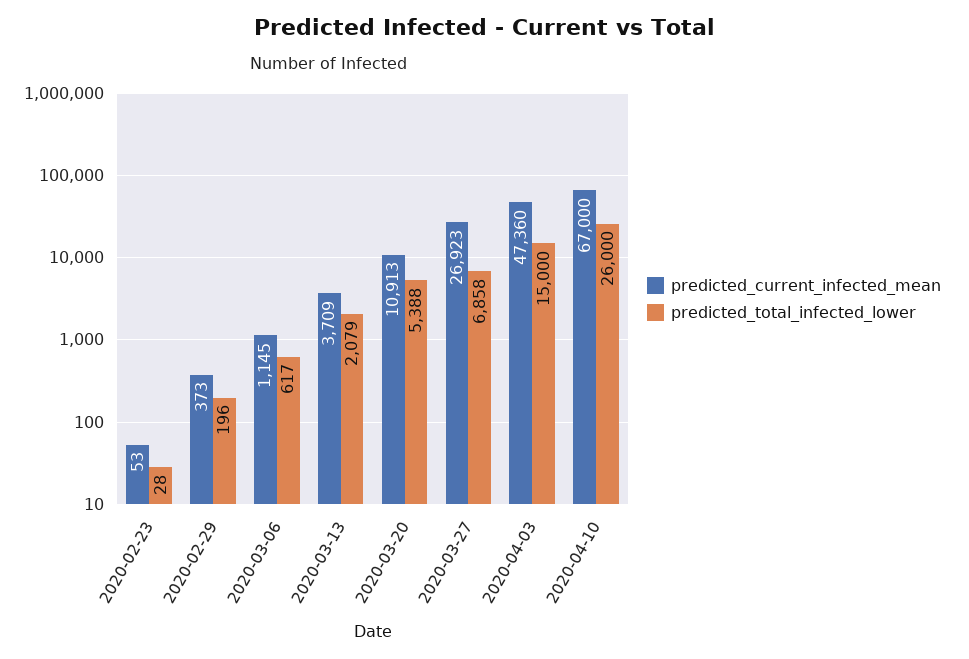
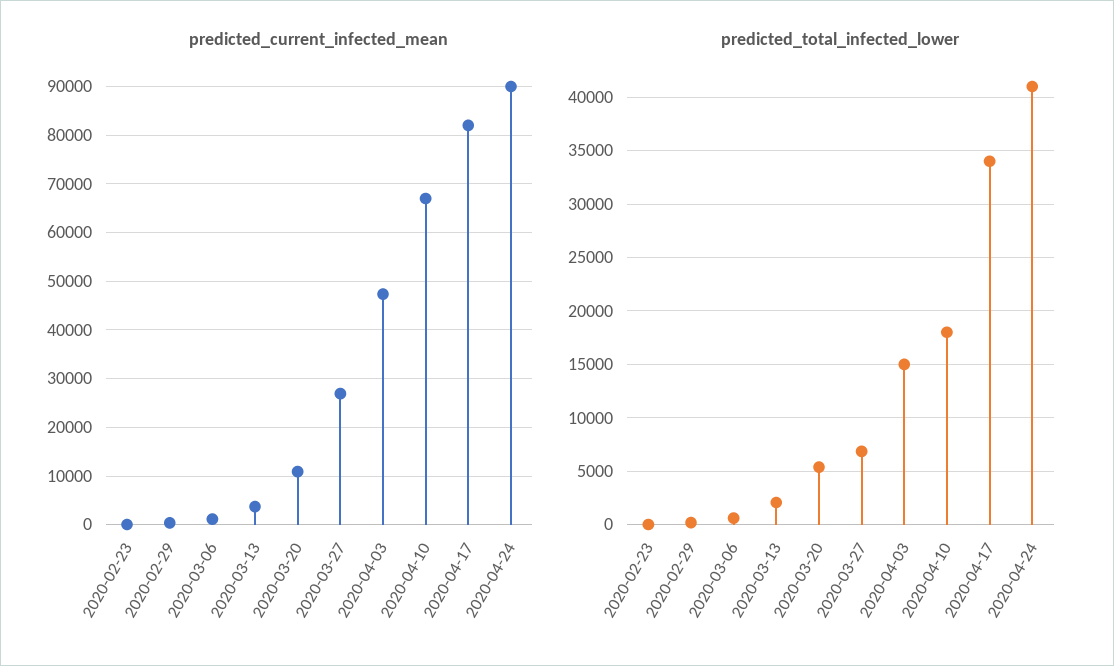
predicted_total_infected_lower, 2020-04-10: 26000 -> 18000
predicted_current_infected_mean, 2020-04-17: none -> 82000
predicted_current_infected_mean, 2020-04-24: none -> 90000
predicted_total_infected_lower, 2020-04-17: none -> 34000
predicted_total_infected_lower, 2020-04-24: none -> 41000

